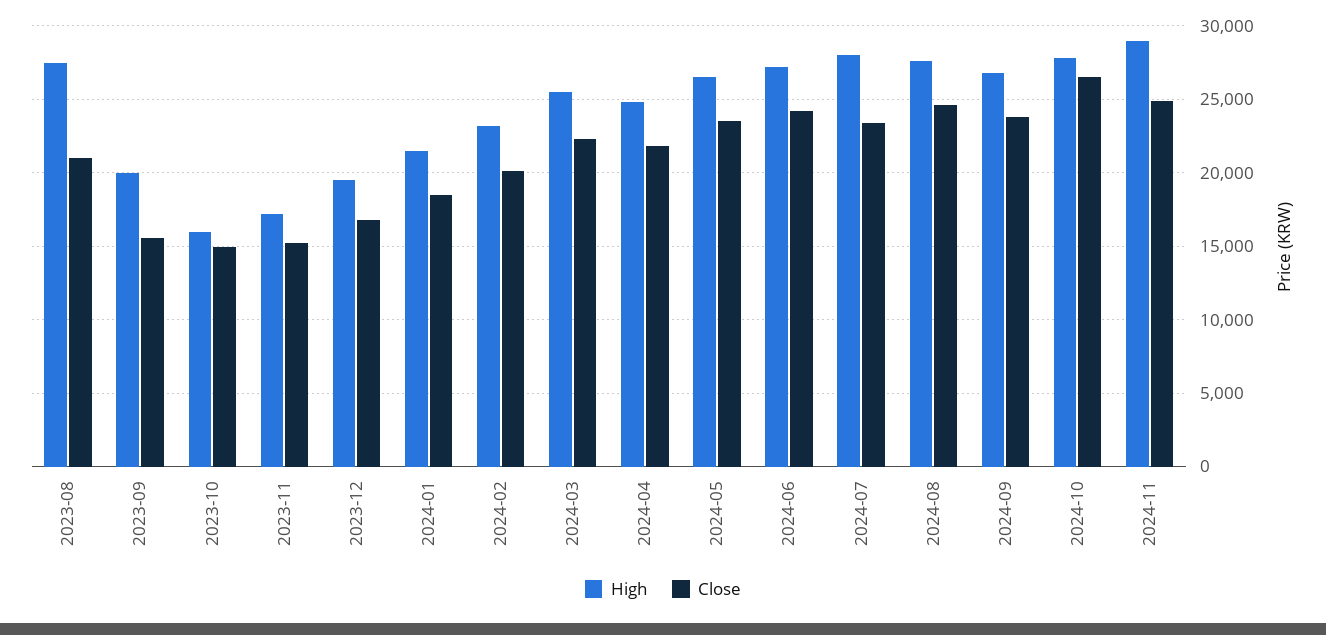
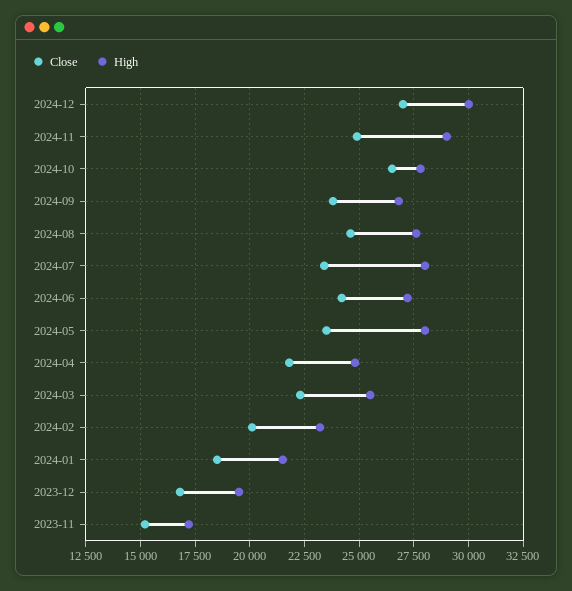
High, 2023-08: 27500 -> none
Close, 2023-08: 21000 -> none
High, 2023-09: 20000 -> none
Close, 2023-09: 15500 -> none
High, 2023-10: 16000 -> none
Close, 2023-10: 15000 -> none
High, 2024-05: 26500 -> 28000
Close, 2024-12: none -> 27000
High, 2024-12: none -> 30000

